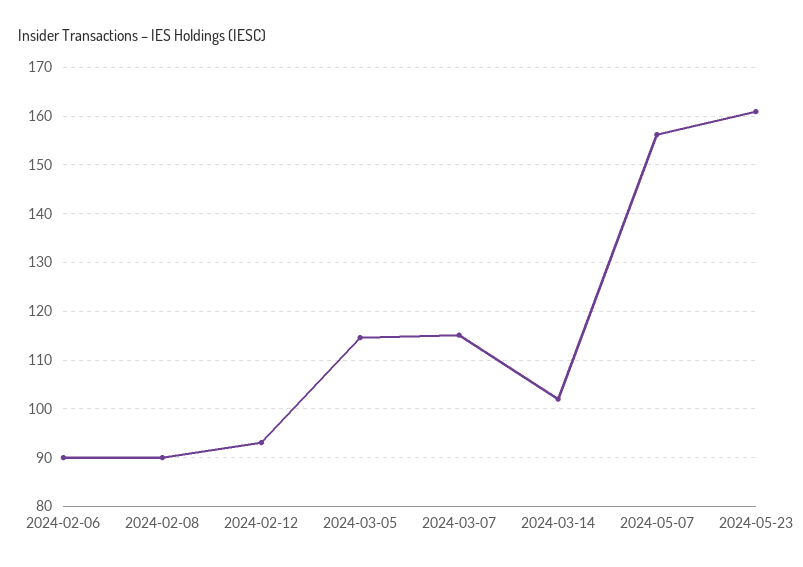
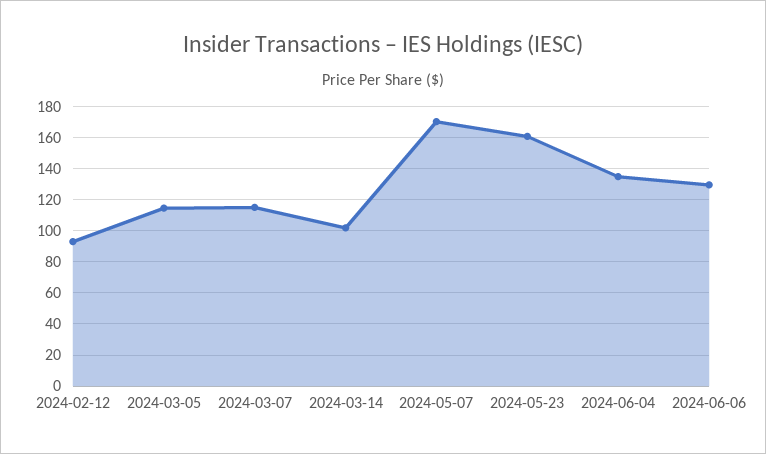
2024-02-06: 90 -> none
2024-02-08: 90 -> none
2024-05-07: 156 -> 170
2024-06-04: none -> 135
2024-06-06: none -> 130

